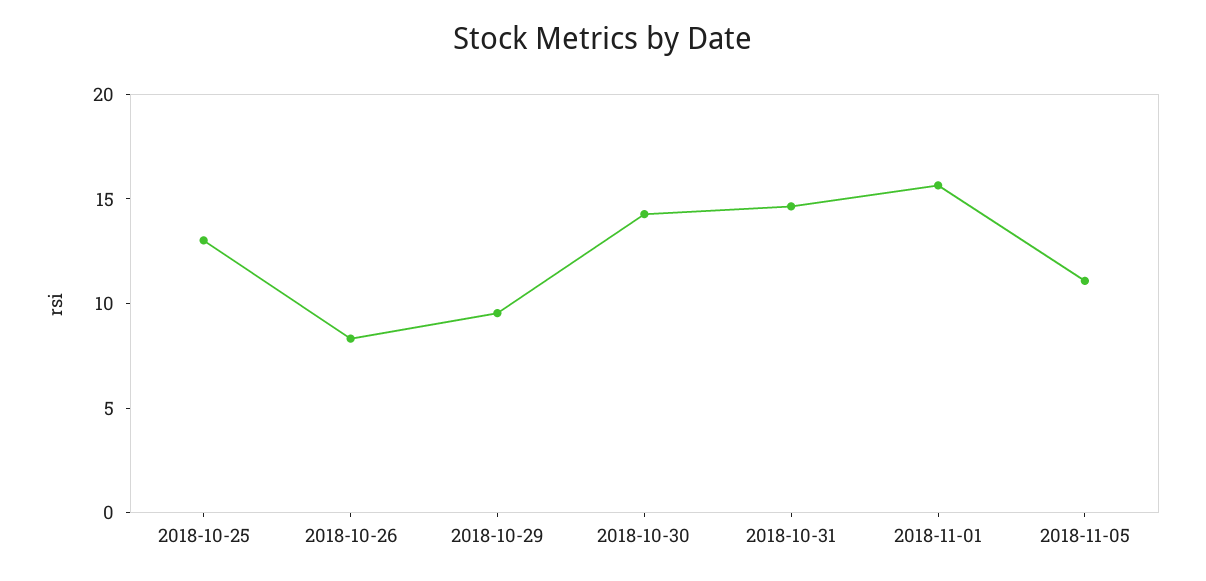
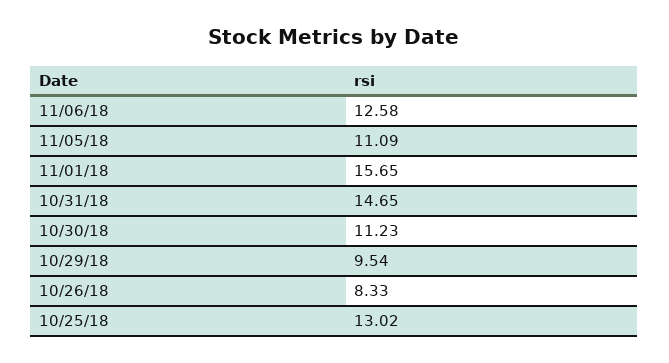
2018-10-30: 14 -> 11.23
11/06/18: none -> 12.58

